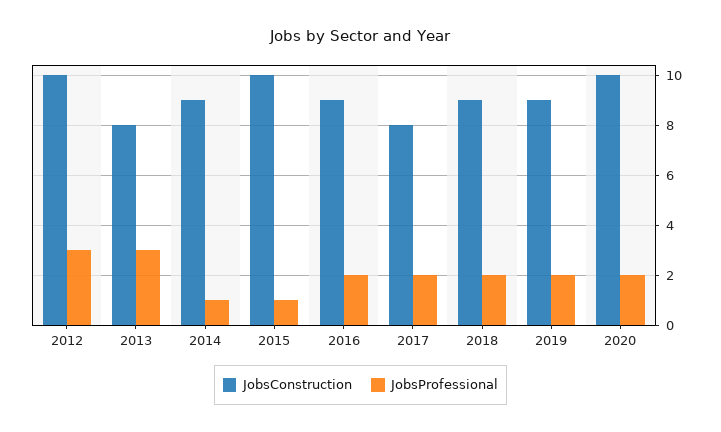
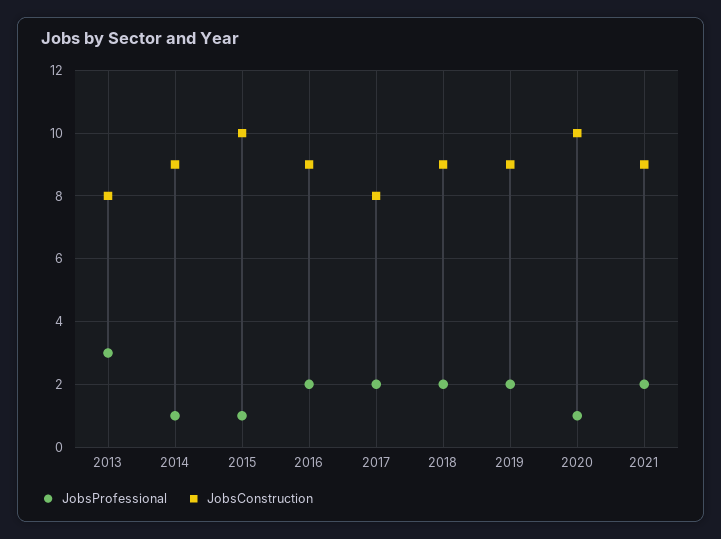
JobsConstruction, 2012: 10 -> none
JobsProfessional, 2012: 3 -> none
JobsProfessional, 2020: 2 -> 1
JobsProfessional, 2021: none -> 2
JobsConstruction, 2021: none -> 9

